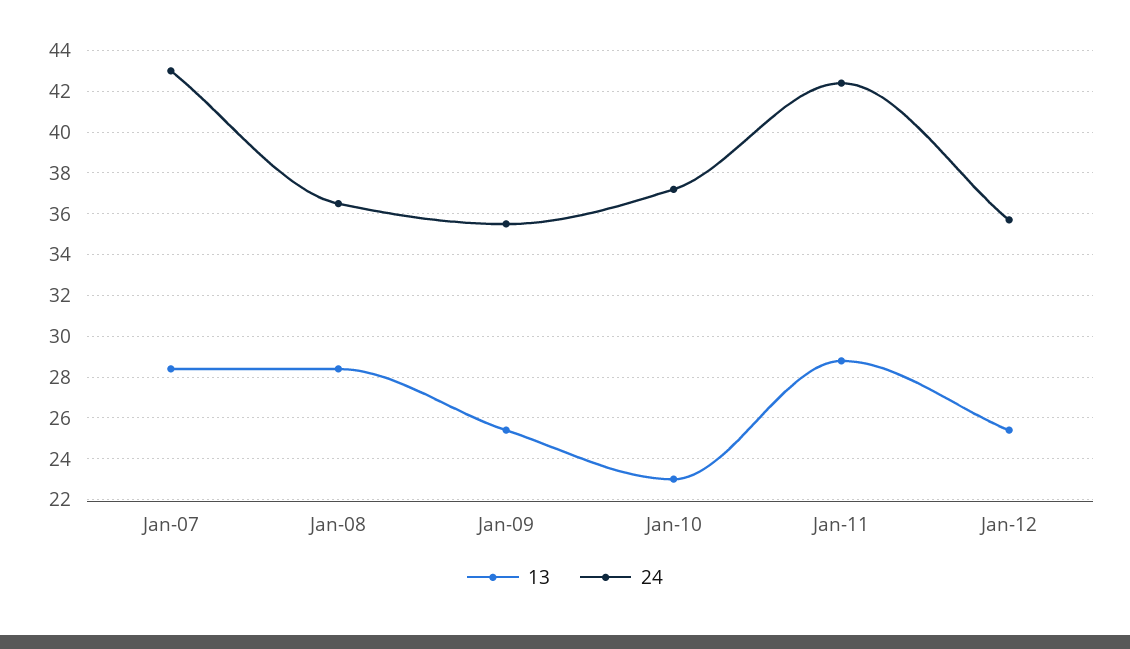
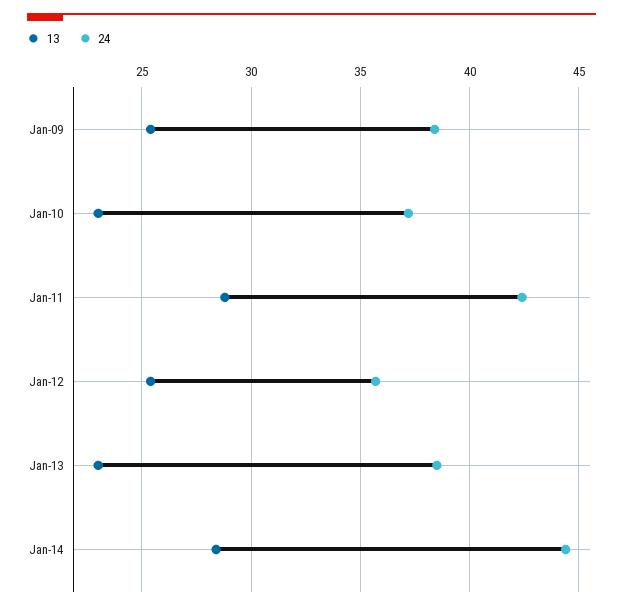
13, Jan-07: 28.5 -> none
24, Jan-07: 43 -> none
13, Jan-08: 28.5 -> none
24, Jan-08: 36.5 -> none
24, Jan-09: 35.5 -> 38.5
13, Jan-13: none -> 23
24, Jan-13: none -> 38.5
13, Jan-14: none -> 28.5
24, Jan-14: none -> 44.5

